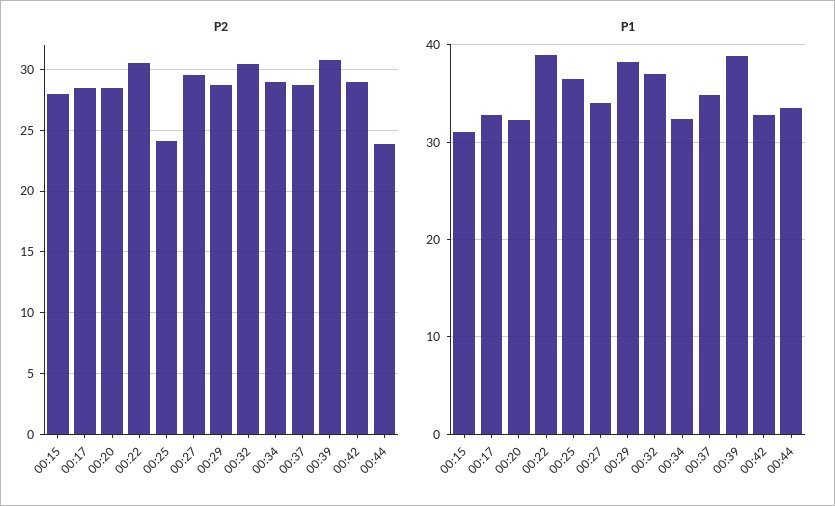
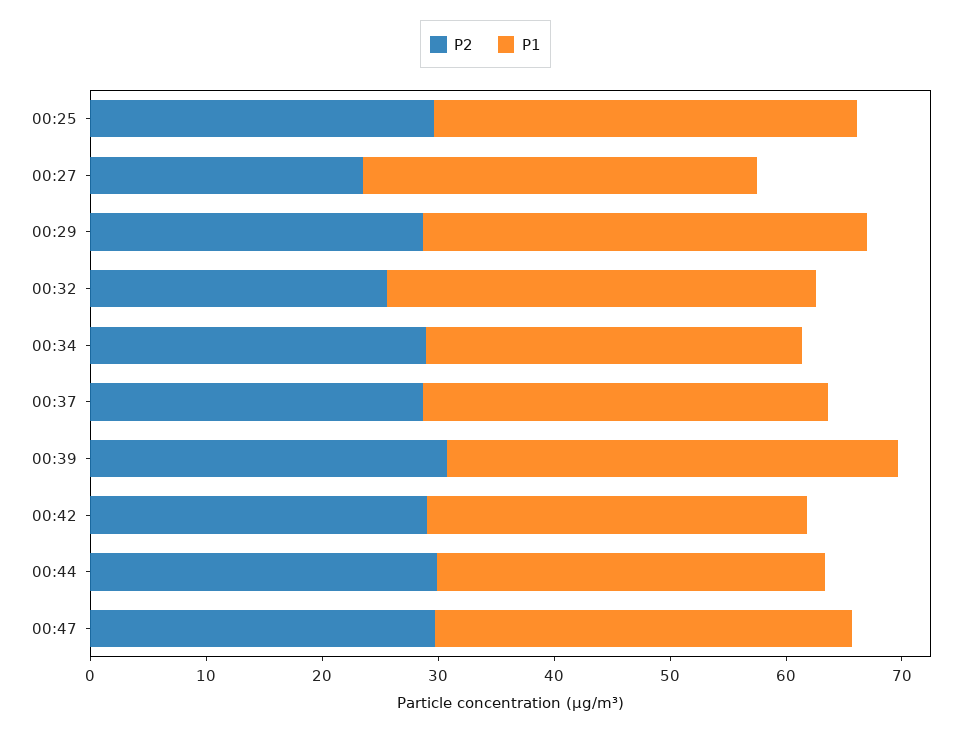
P2, 00:15: 28 -> none
P2, 00:17: 28.5 -> none
P2, 00:20: 28.5 -> none
P2, 00:22: 30.5 -> none
P2, 00:25: 24 -> 30
P2, 00:27: 29.5 -> 24
P2, 00:32: 30.5 -> 26
P2, 00:44: 24 -> 30
P1, 00:15: 31 -> none
P1, 00:17: 33 -> none
P1, 00:20: 32 -> none
P1, 00:22: 39 -> none
P2, 00:47: none -> 30
P1, 00:47: none -> 36

